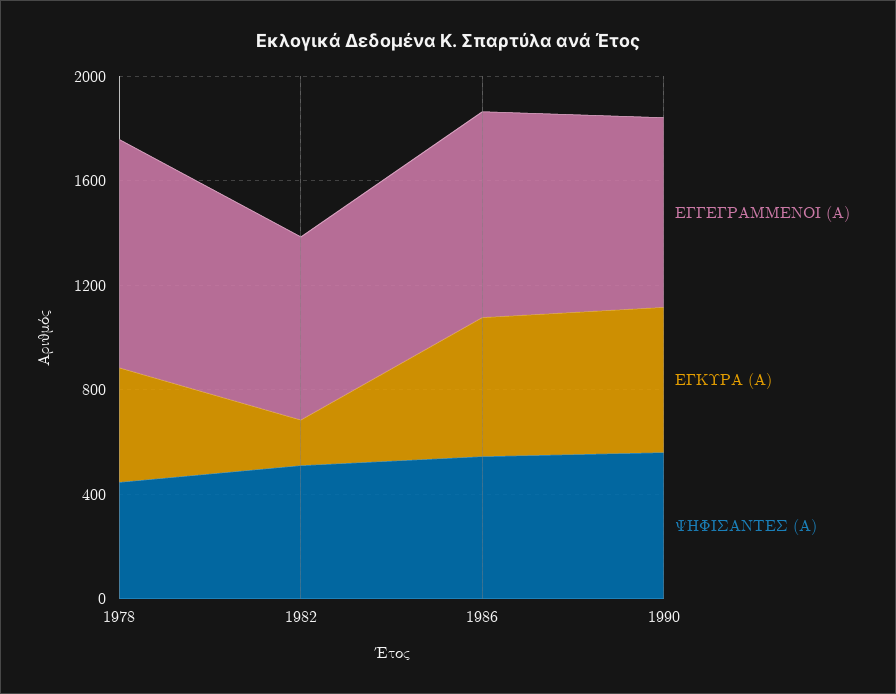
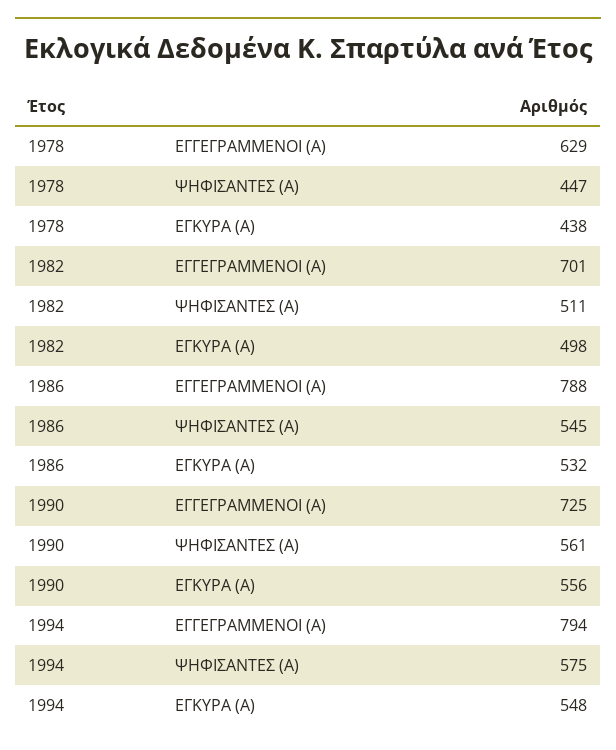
ΕΓΓΕΓΡΑΜΜΕΝΟΙ (Α), 1978: 900 -> 629
ΕΓΚΥΡΑ (Α), 1982: 200 -> 498
ΕΓΓΕΓΡΑΜΜΕΝΟΙ (Α), 1994: none -> 794
ΨΗΦΙΣΑΝΤΕΣ (Α), 1994: none -> 575
ΕΓΚΥΡΑ (Α), 1994: none -> 548

